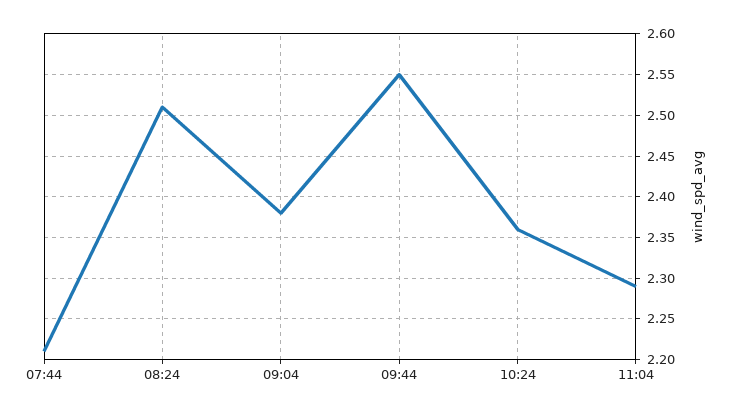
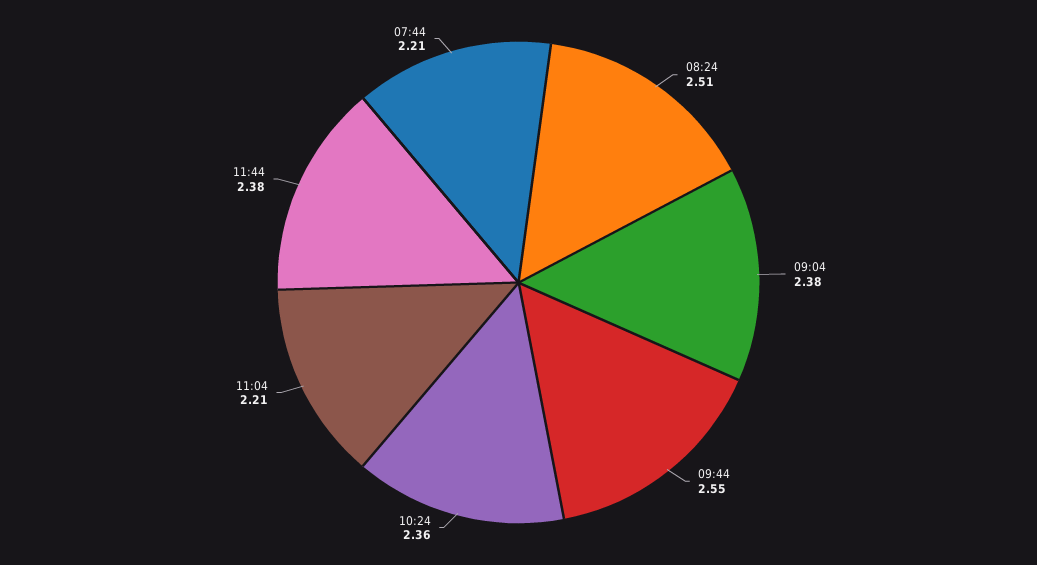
11:04: 2.29 -> 2.21
11:44: none -> 2.38

